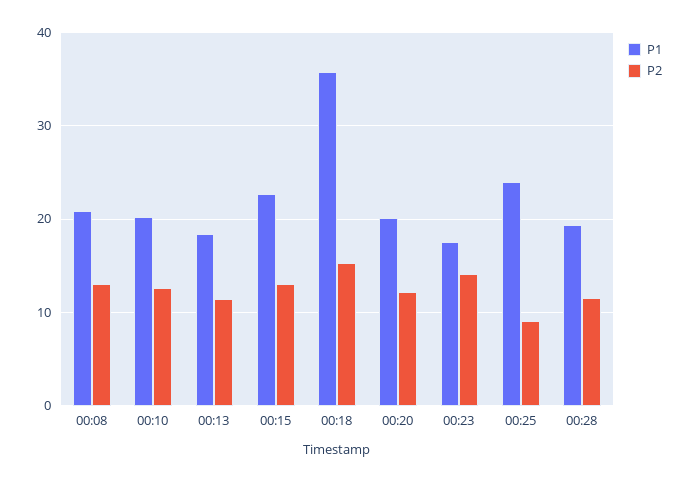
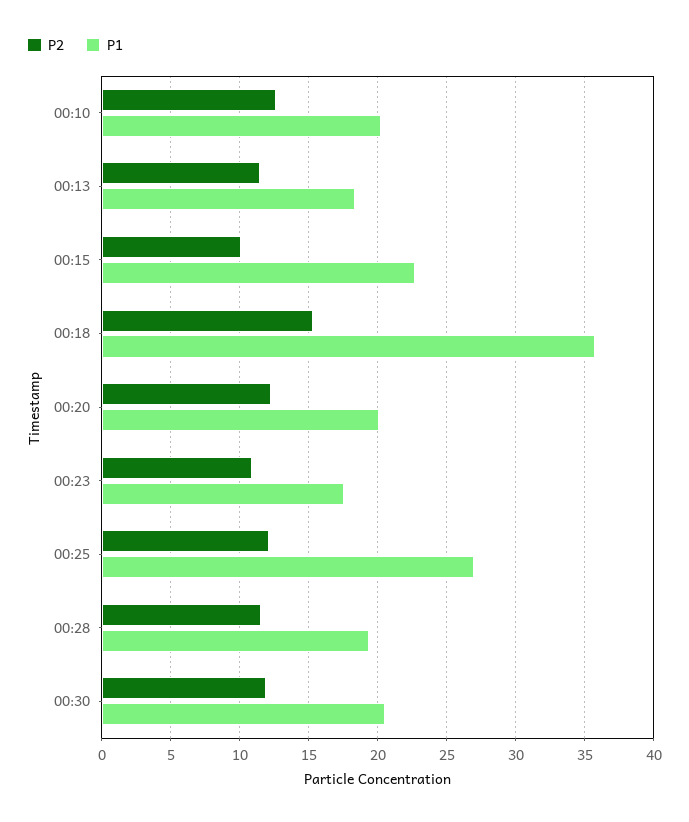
P1, 00:08: 21 -> none
P2, 00:08: 13 -> none
P2, 00:15: 13 -> 10
P2, 00:23: 14 -> 11
P1, 00:25: 24 -> 27
P2, 00:25: 9 -> 12
P2, 00:30: none -> 12
P1, 00:30: none -> 20.5

